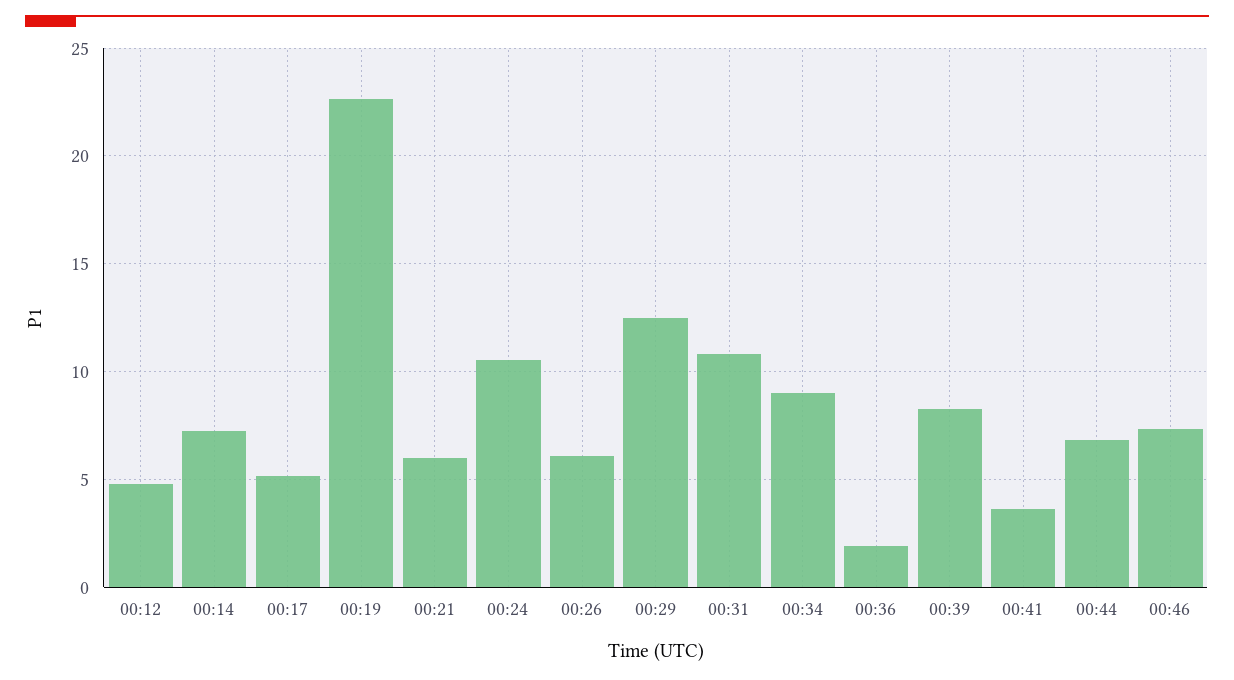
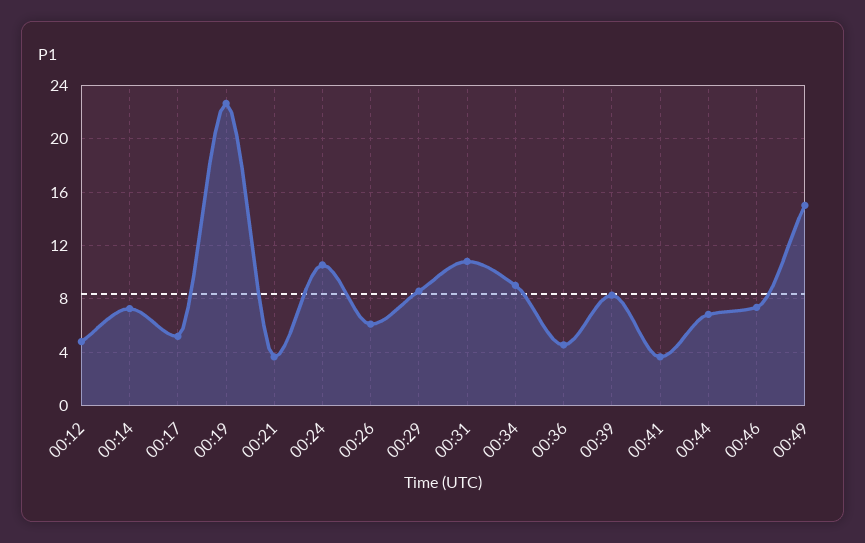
00:21: 6 -> 3.5
00:29: 12.5 -> 8.5
00:36: 2 -> 4.5
00:49: none -> 15

